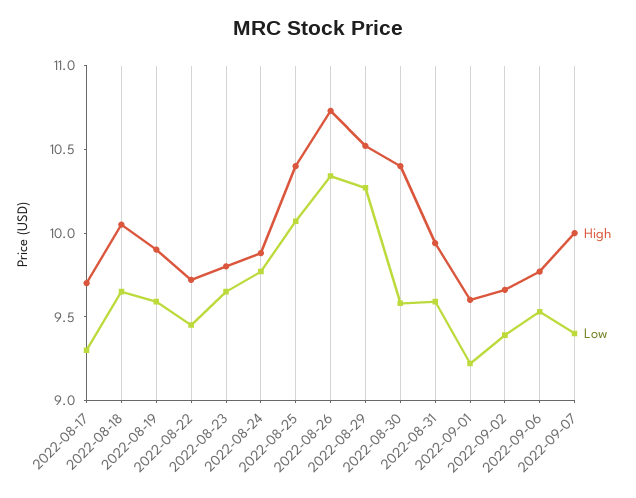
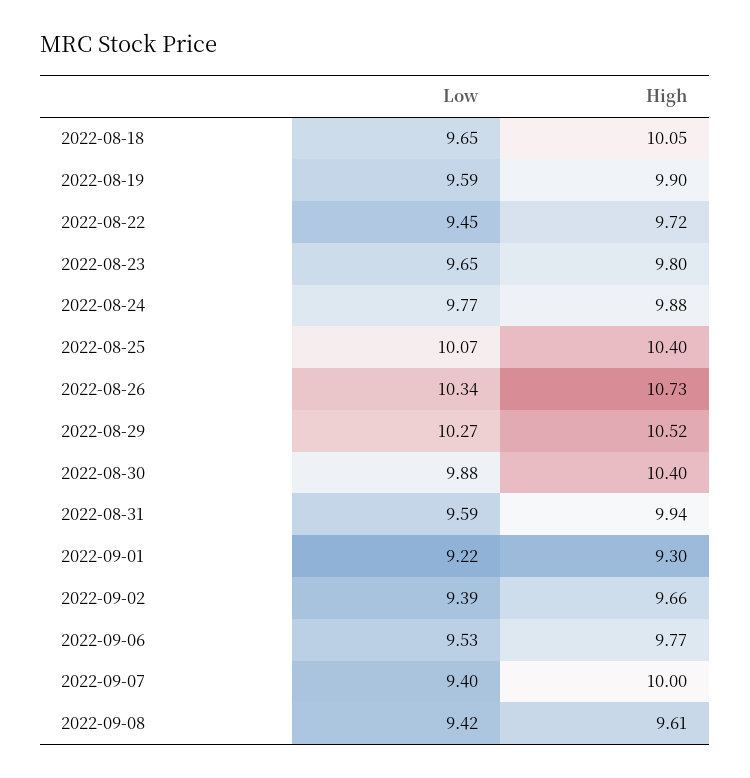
High, 2022-08-17: 9.7 -> none
Low, 2022-08-17: 9.3 -> none
Low, 2022-08-30: 9.6 -> 9.88
High, 2022-09-01: 9.6 -> 9.3
Low, 2022-09-08: none -> 9.42
High, 2022-09-08: none -> 9.61

